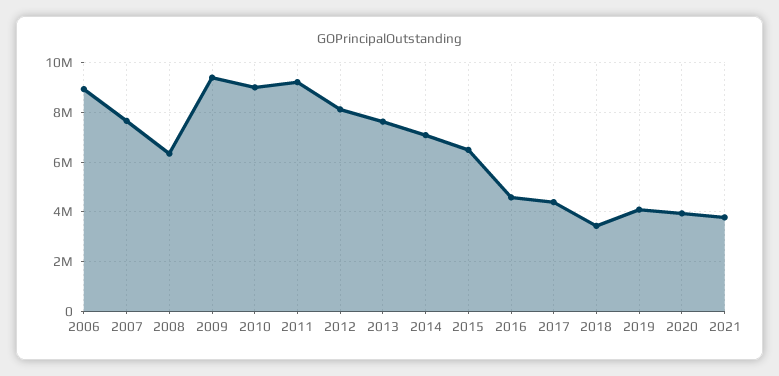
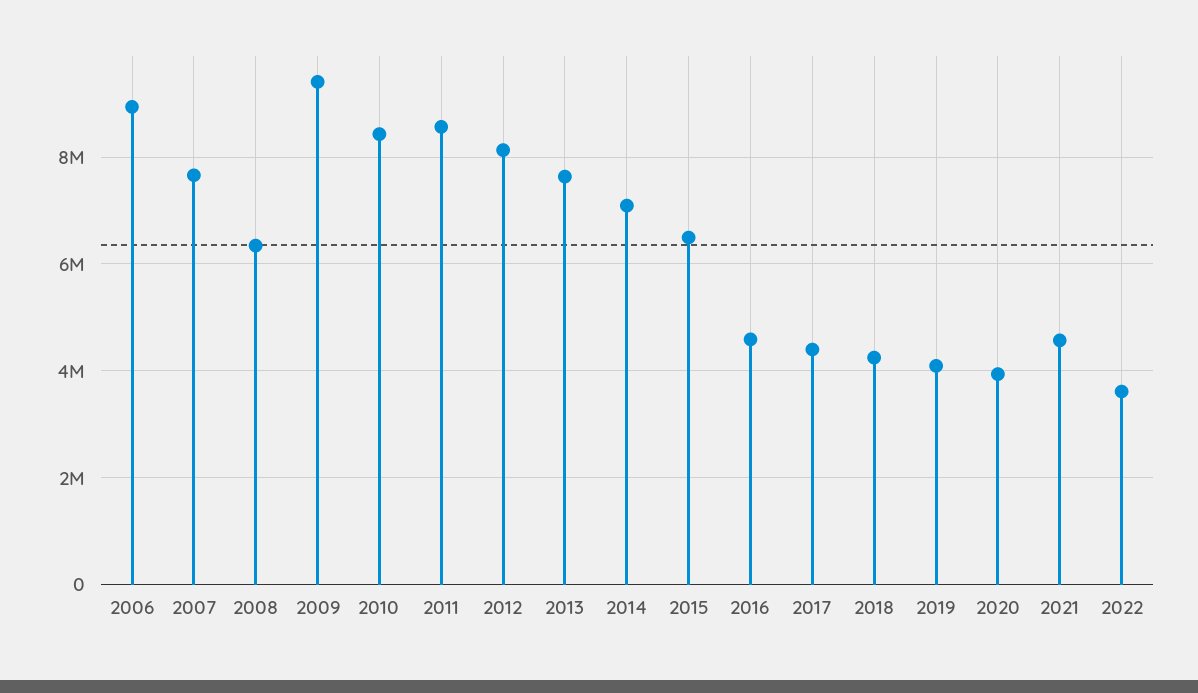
2010: 9000000 -> 8400000
2011: 9250000 -> 8600000
2018: 3500000 -> 4200000
2021: 3750000 -> 4600000
2022: none -> 3600000

